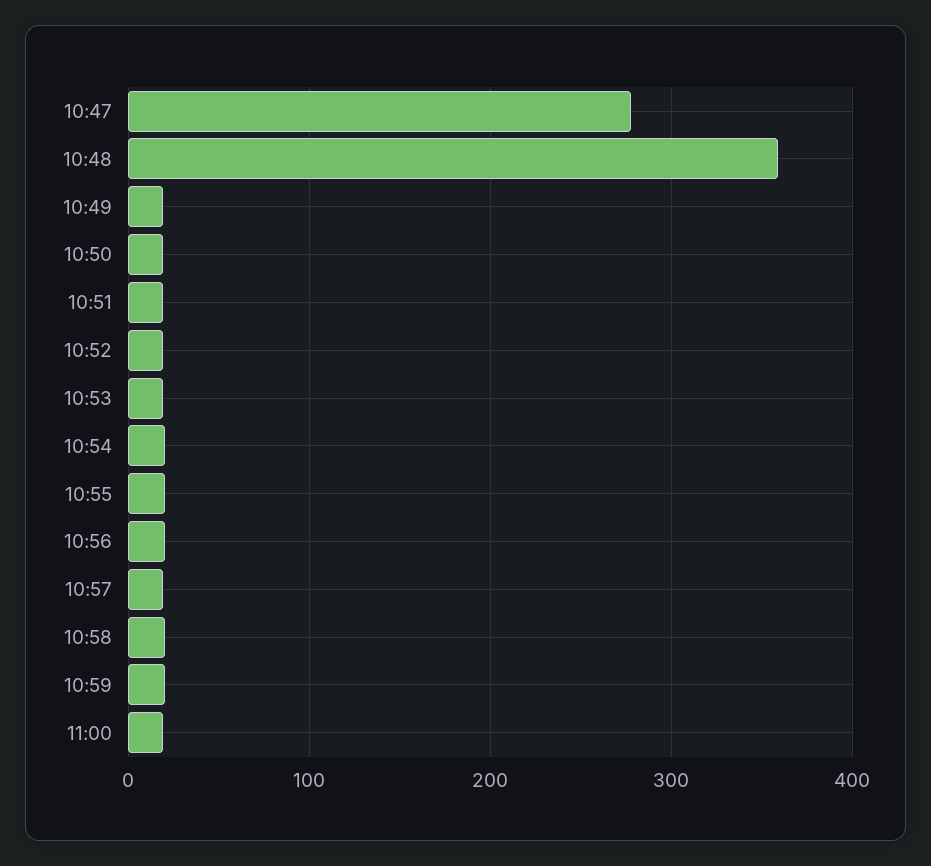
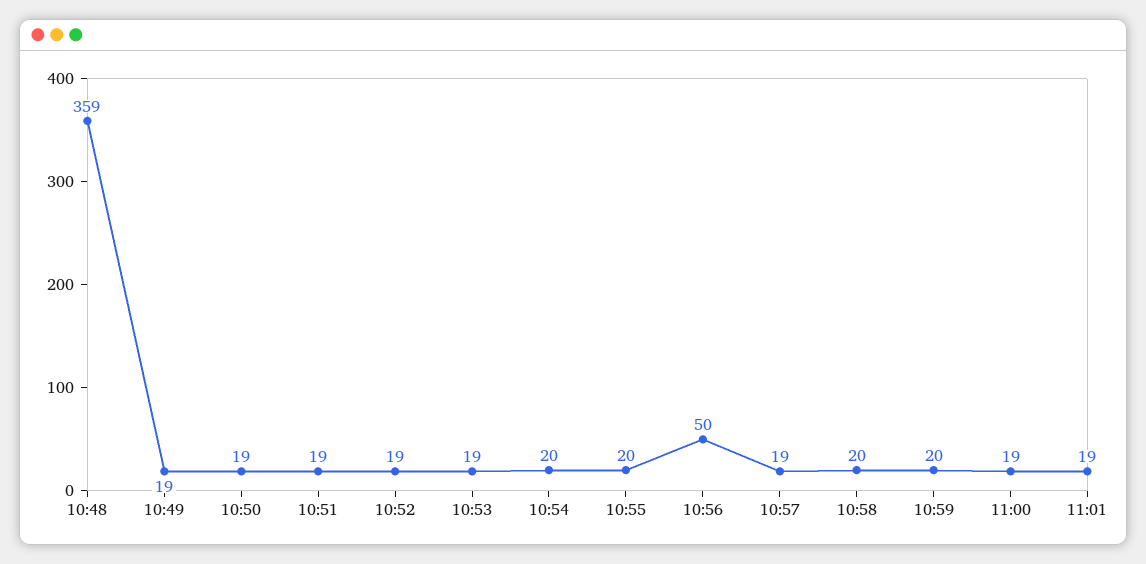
10:47: 280 -> none
10:56: 20 -> 50
11:01: none -> 19

